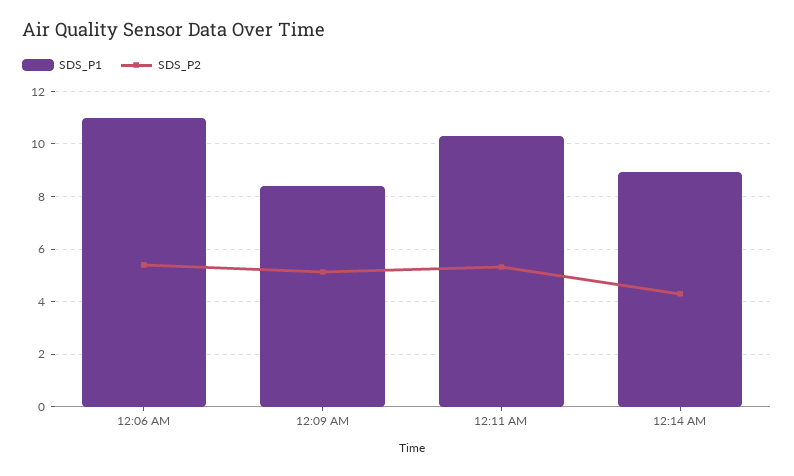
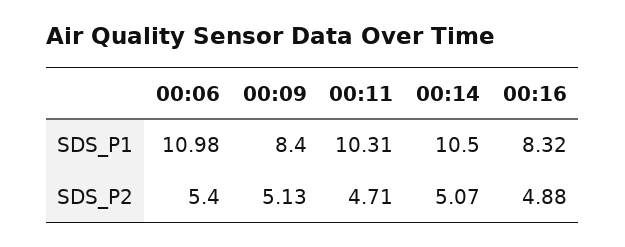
SDS_P2, 12:11 AM: 5.25 -> 4.71
SDS_P1, 12:14 AM: 9 -> 10.5
SDS_P2, 12:14 AM: 4.25 -> 5.07
SDS_P1, 00:16: none -> 8.32
SDS_P2, 00:16: none -> 4.88

